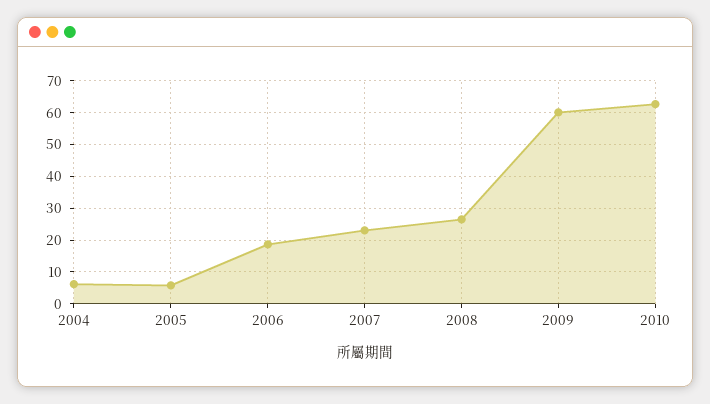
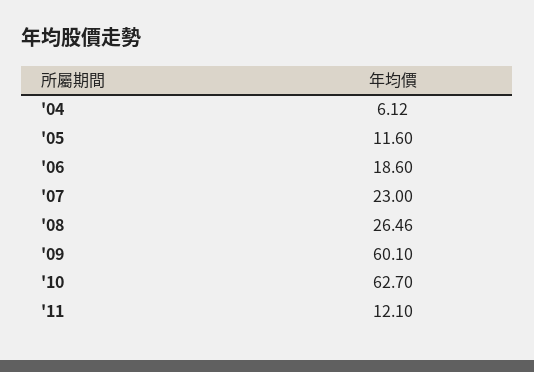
2005: 6 -> 11.6
'11: none -> 12.1

